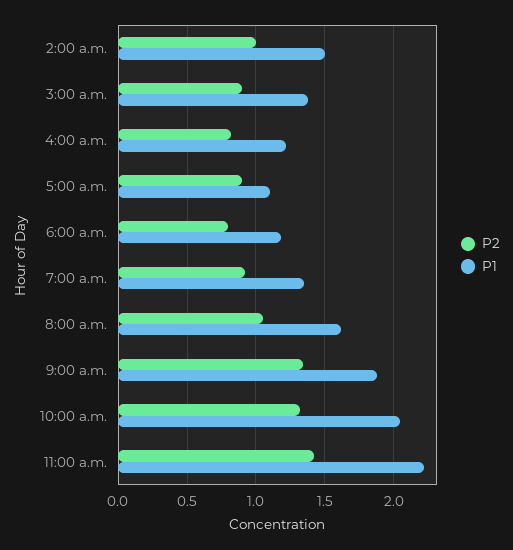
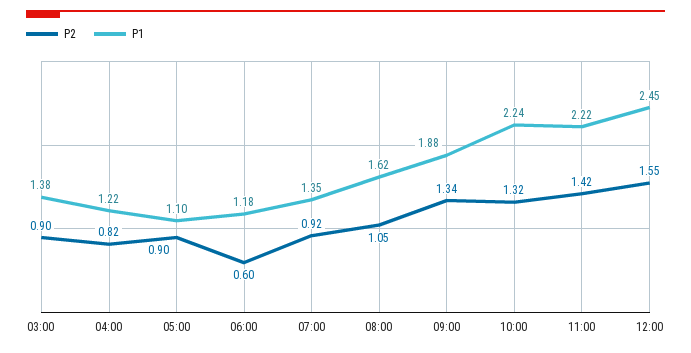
P2, 2:00 a.m.: 1 -> none
P1, 2:00 a.m.: 1.5 -> none
P2, 6:00 a.m.: 0.8 -> 0.6
P1, 10:00 a.m.: 2.05 -> 2.24
P2, 12:00: none -> 1.55
P1, 12:00: none -> 2.45

